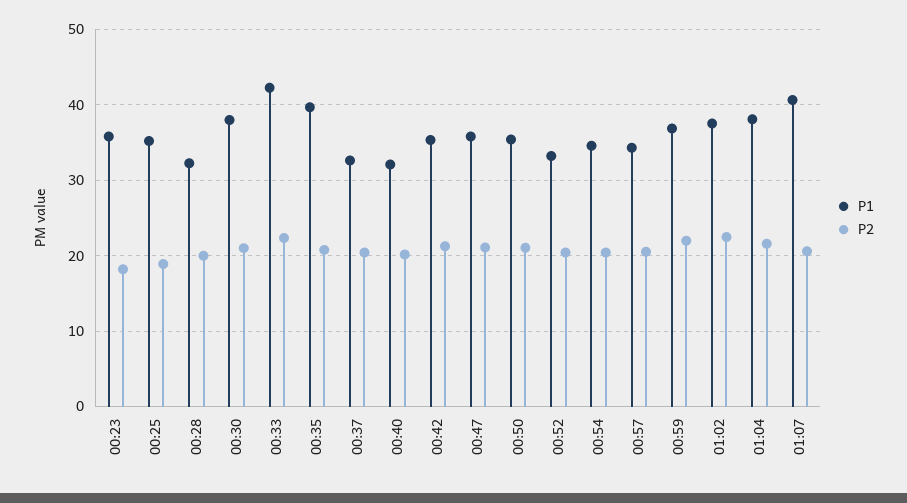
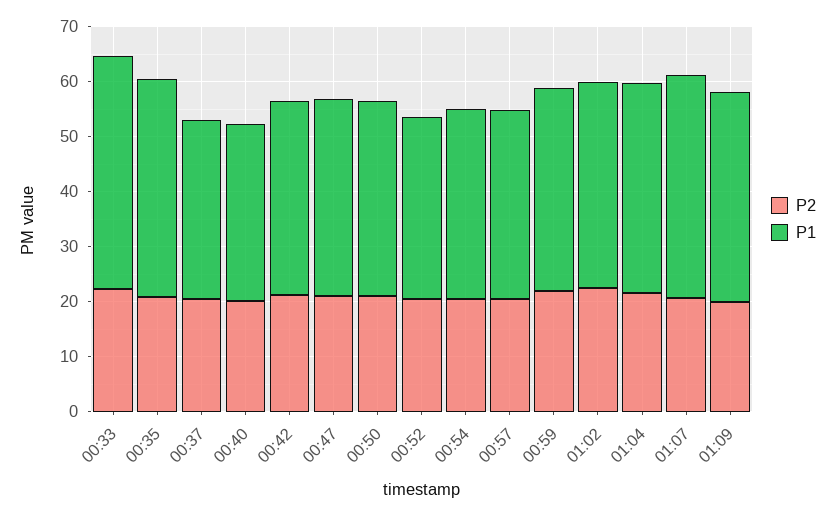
P1, 00:23: 36 -> none
P2, 00:23: 18 -> none
P1, 00:25: 35 -> none
P2, 00:25: 19 -> none
P1, 00:28: 32 -> none
P2, 00:28: 20 -> none
P1, 00:30: 38 -> none
P2, 00:30: 21 -> none
P2, 01:09: none -> 20
P1, 01:09: none -> 38

